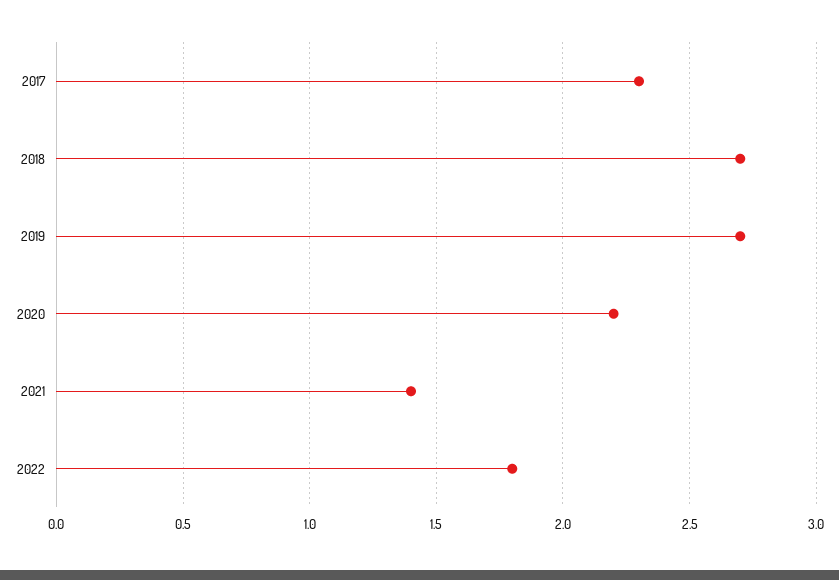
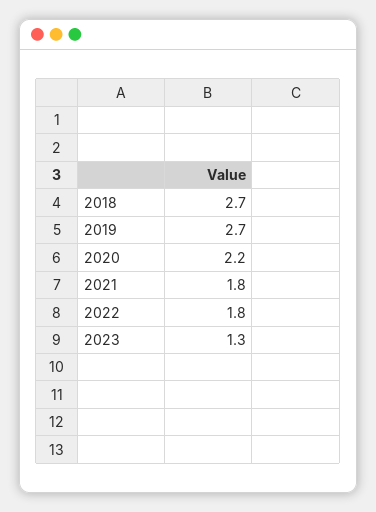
2017: 2.3 -> none
2021: 1.4 -> 1.8
2023: none -> 1.3

